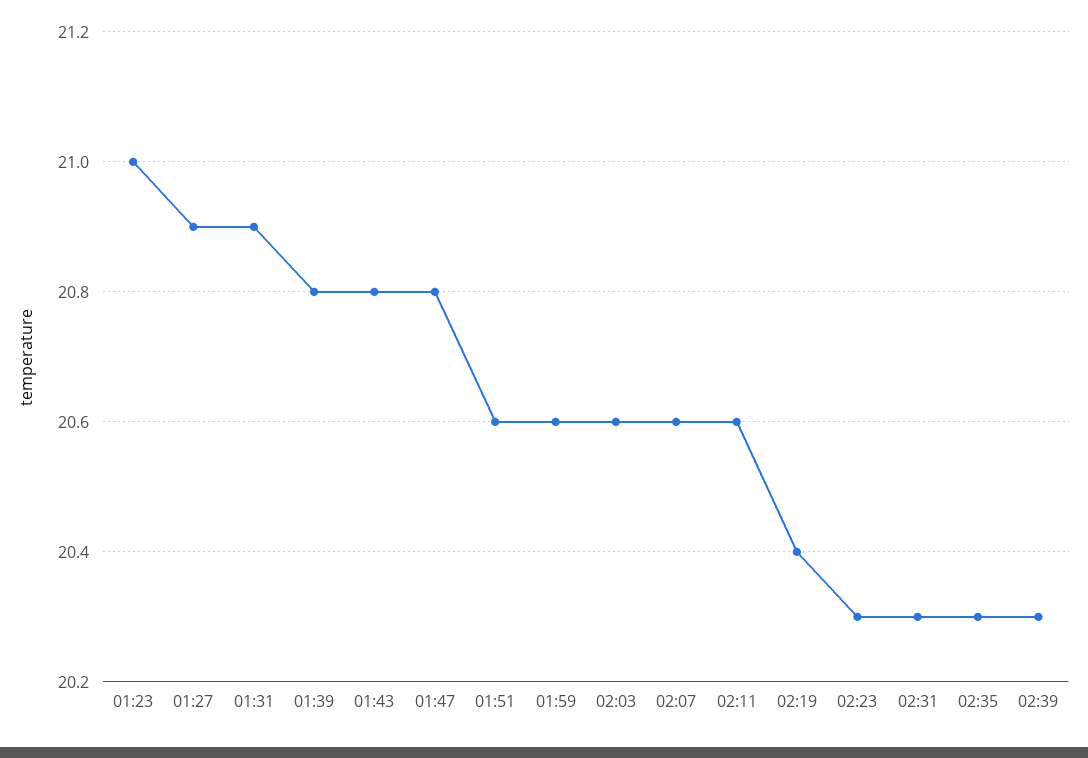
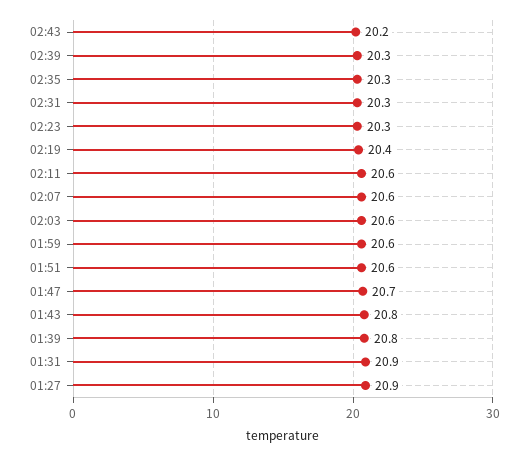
01:23: 21 -> none
01:47: 20.8 -> 20.7
02:43: none -> 20.2

